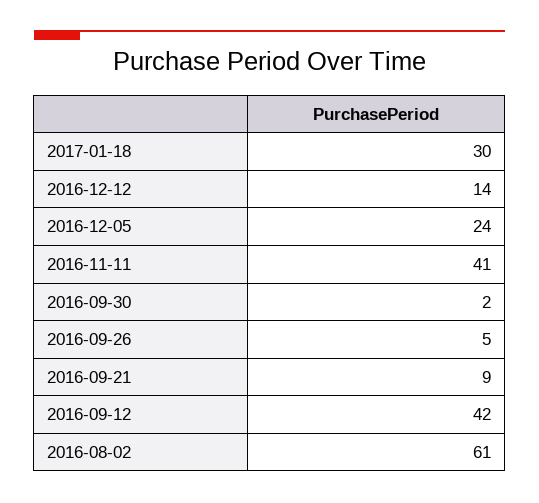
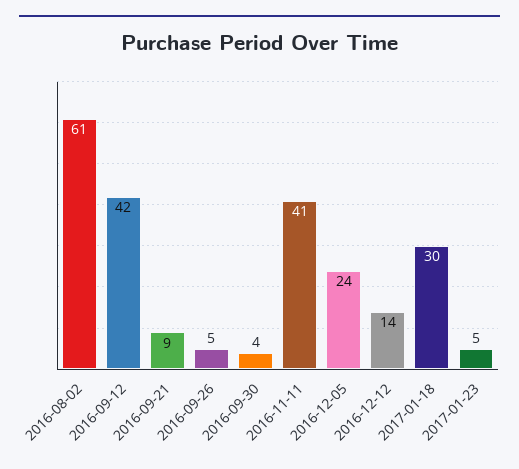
2016-09-30: 2 -> 4
2017-01-23: none -> 5

